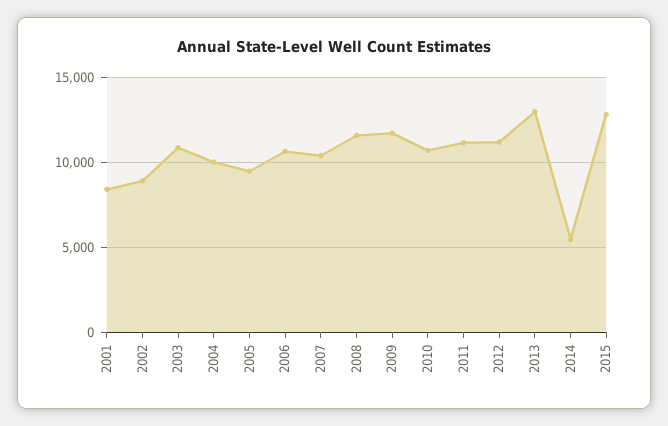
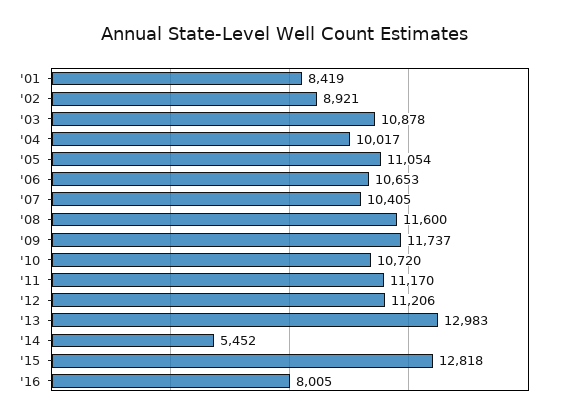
2005: 9500 -> 11054
'16: none -> 8005

